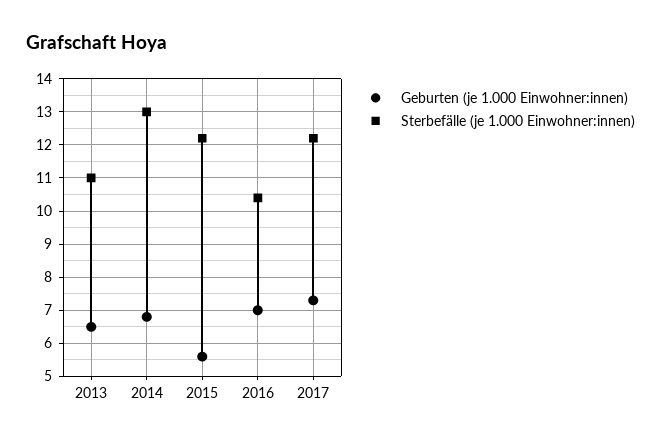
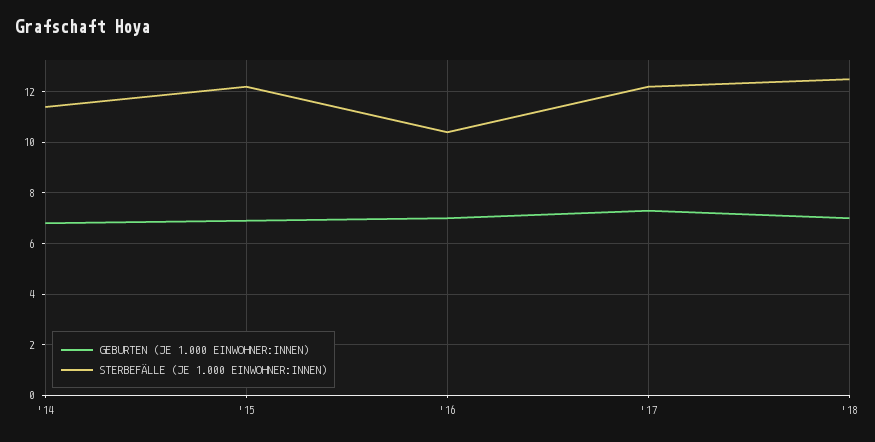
Geburten (je 1.000 Einwohner:innen), 2013: 6.5 -> none
Sterbefälle (je 1.000 Einwohner:innen), 2013: 11 -> none
Sterbefälle (je 1.000 Einwohner:innen), 2014: 13 -> 11.5
Geburten (je 1.000 Einwohner:innen), 2015: 5.5 -> 7
Geburten (je 1.000 Einwohner:innen), '18: none -> 7
Sterbefälle (je 1.000 Einwohner:innen), '18: none -> 12.5

